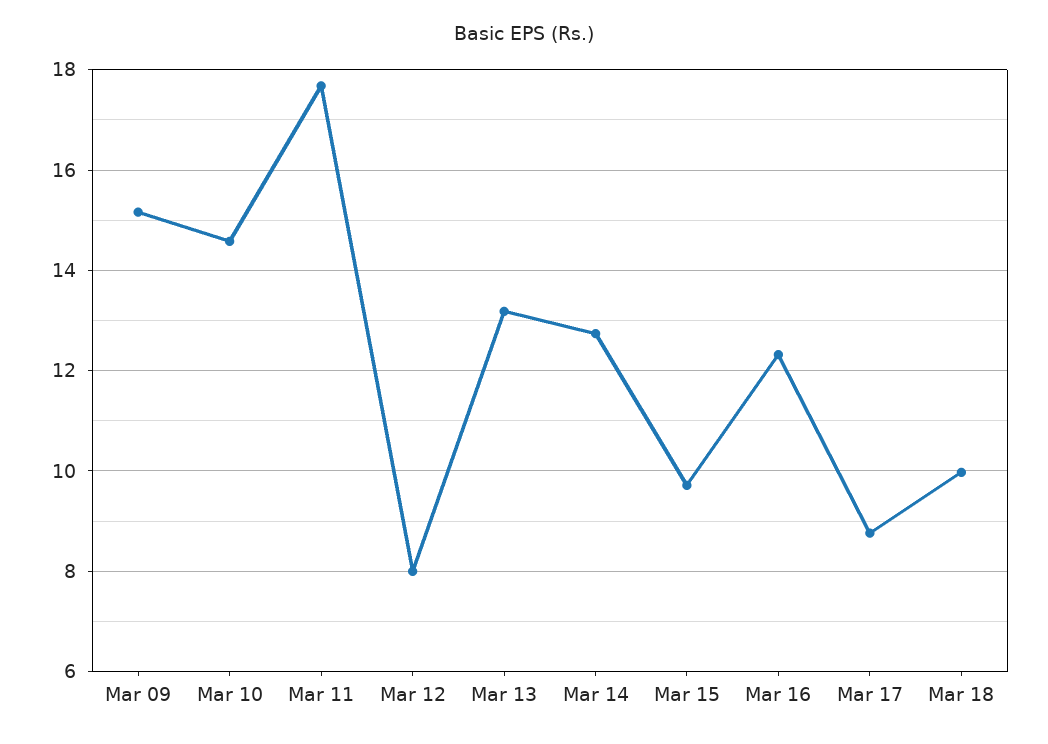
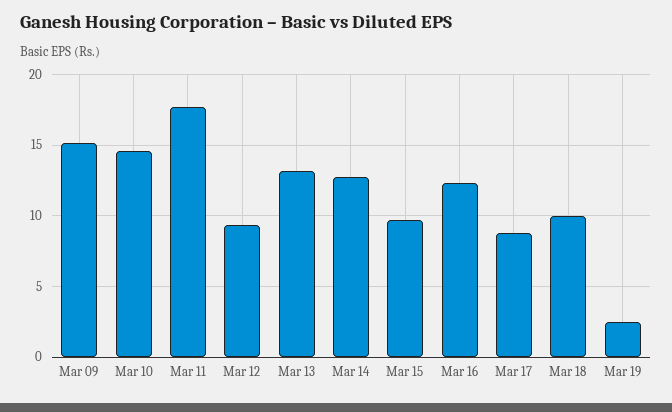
Mar 12: 8 -> 9.5
Mar 19: none -> 2.5

